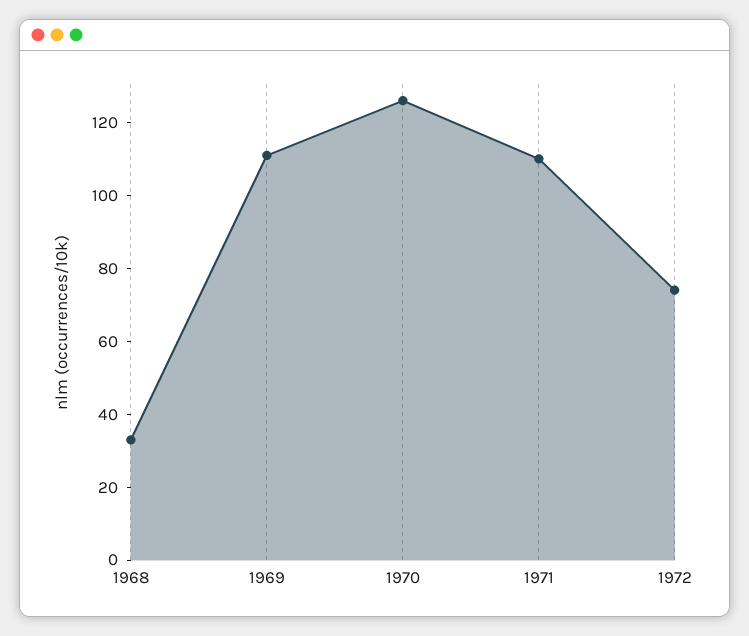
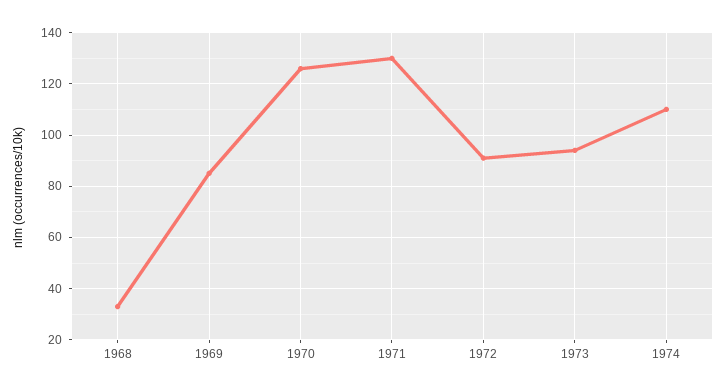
1969: 110 -> 85
1971: 110 -> 130
1972: 75 -> 90
1973: none -> 95
1974: none -> 110

